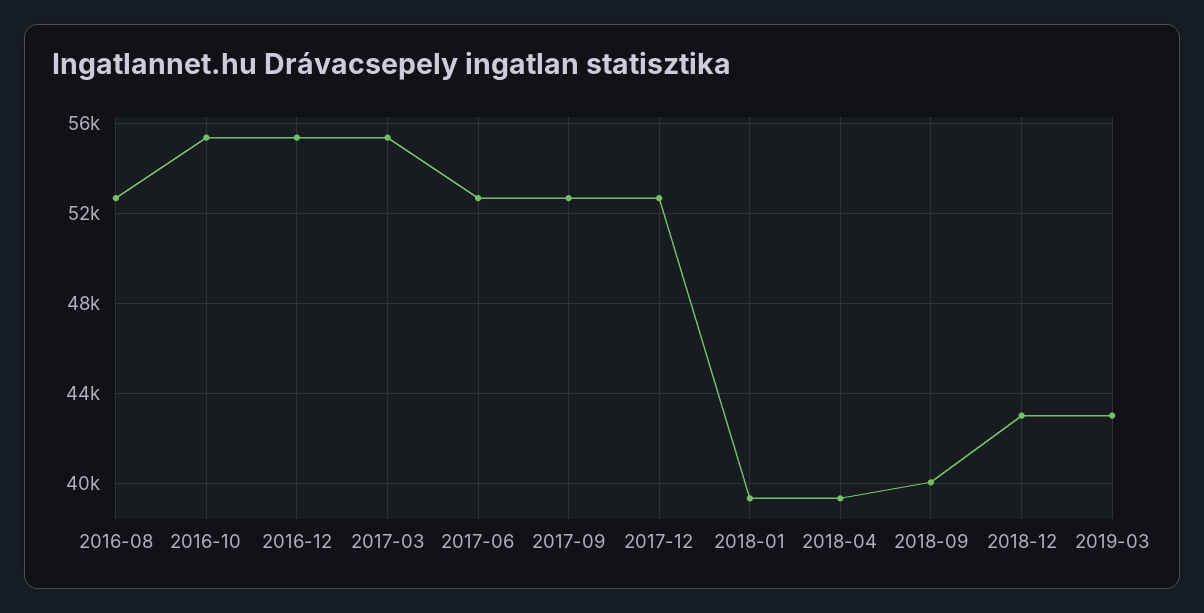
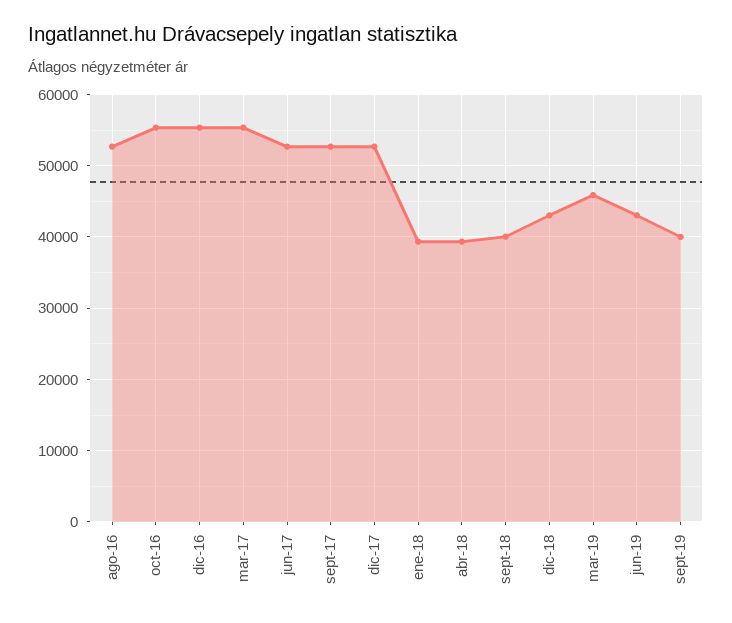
2019-03: 43000 -> 46000
jun-19: none -> 43000
sept-19: none -> 40000

